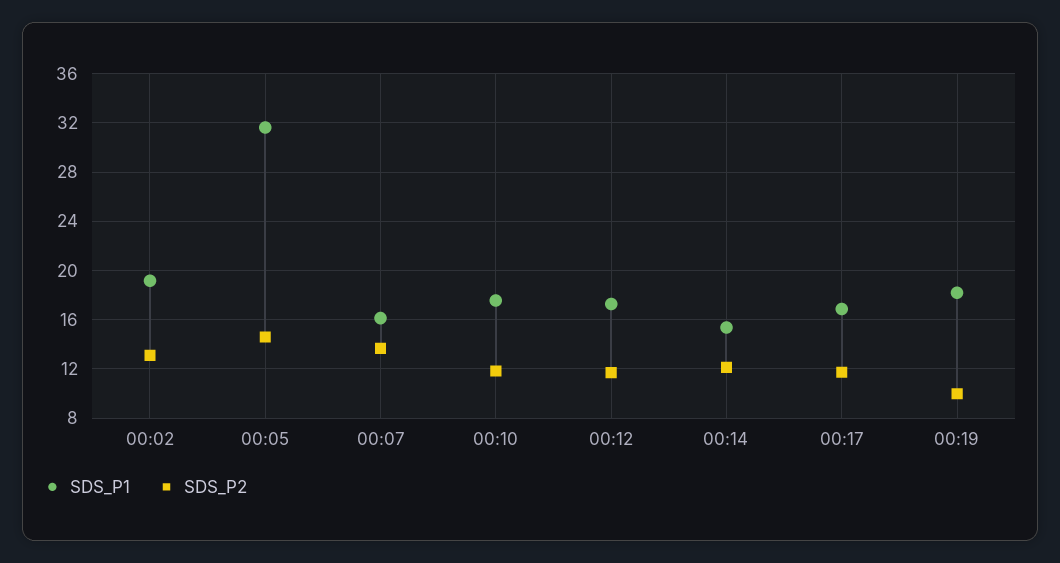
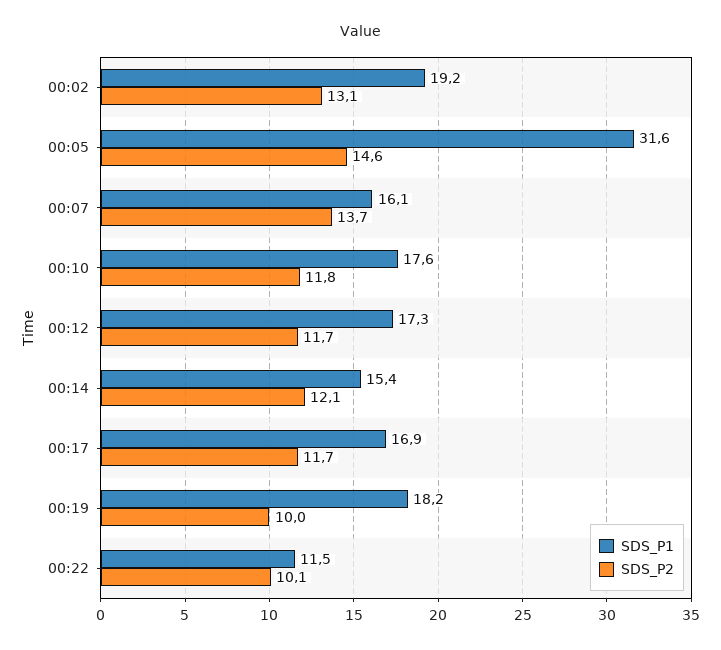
SDS_P1, 00:22: none -> 11.5
SDS_P2, 00:22: none -> 10.1

